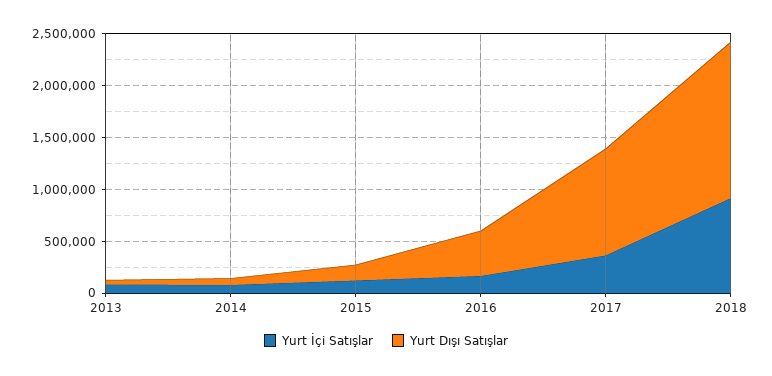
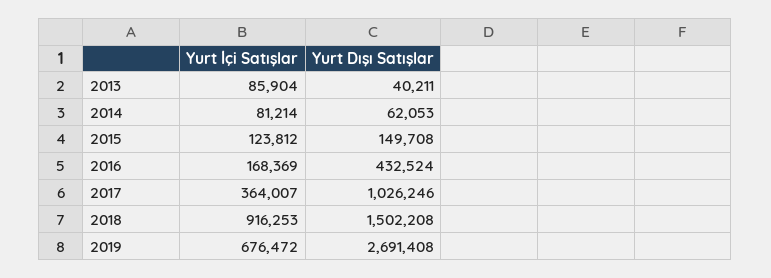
Yurt İçi Satışlar, 2019: none -> 676472
Yurt Dışı Satışlar, 2019: none -> 2691408

